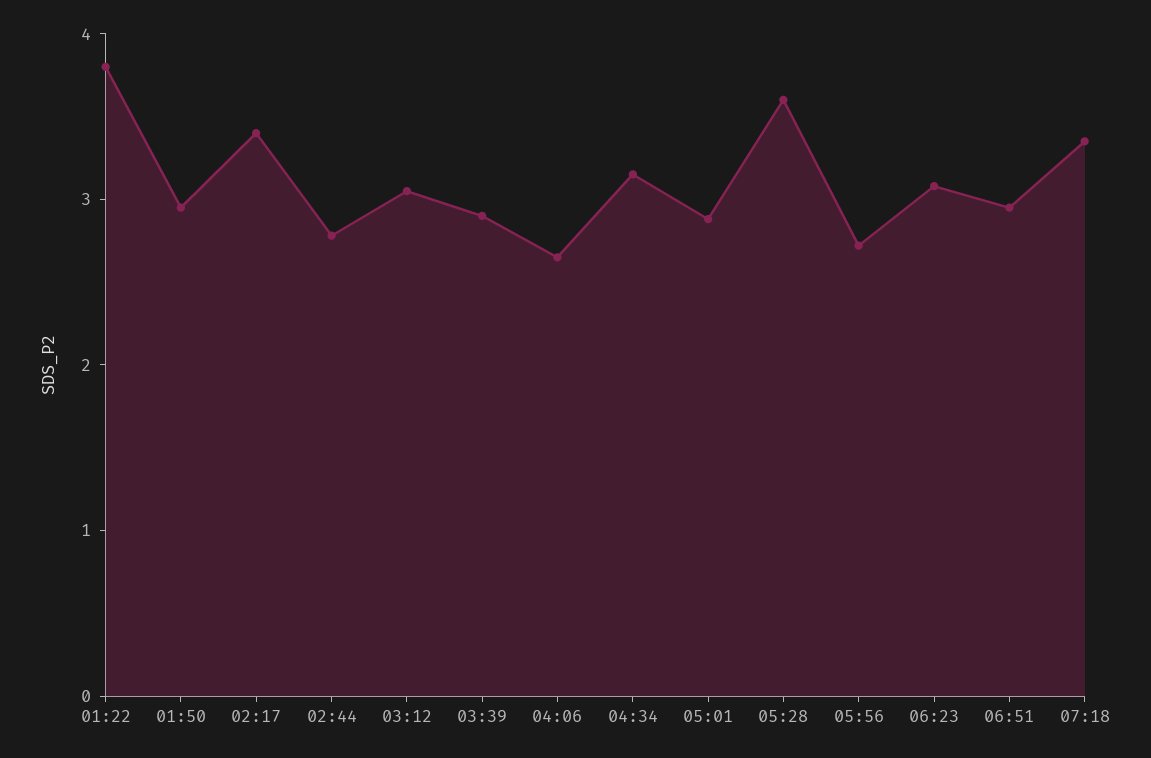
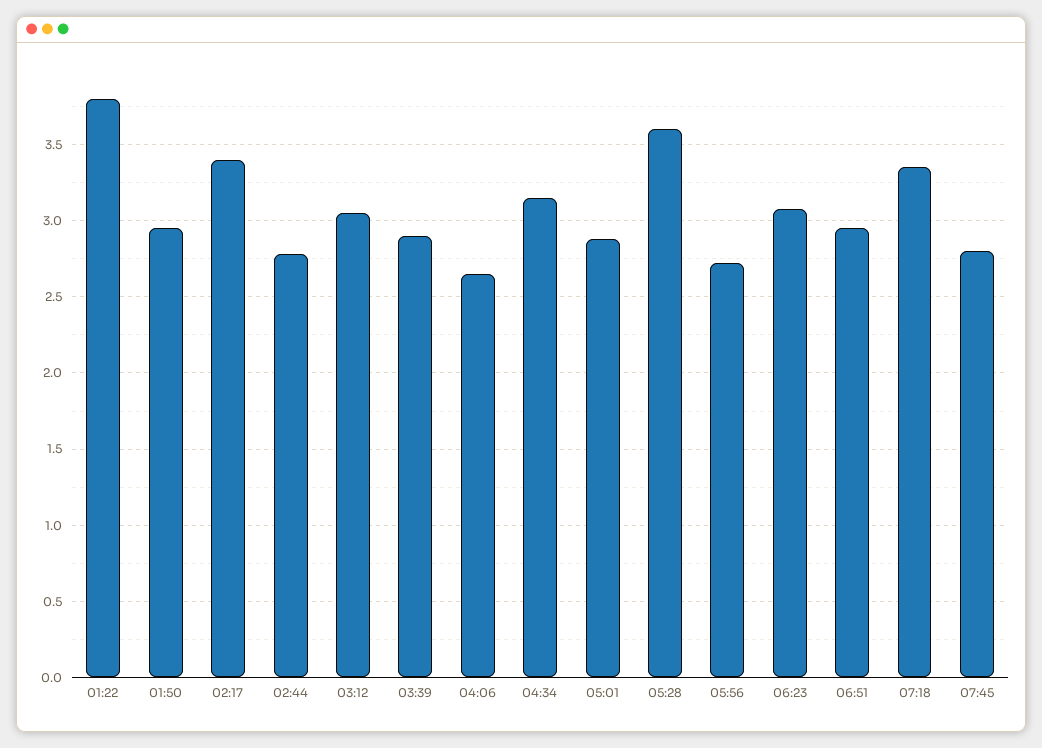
07:45: none -> 2.8

